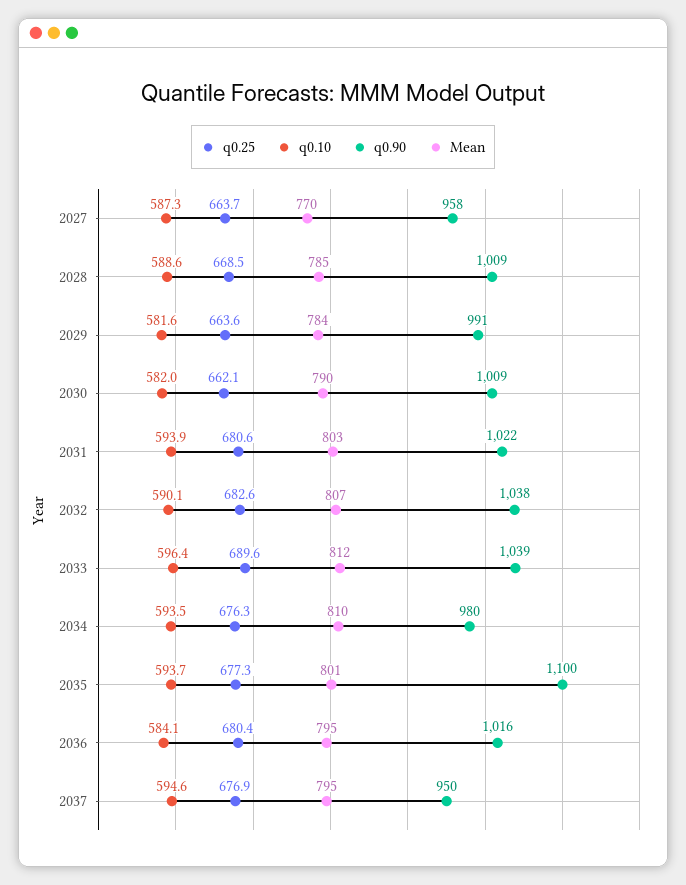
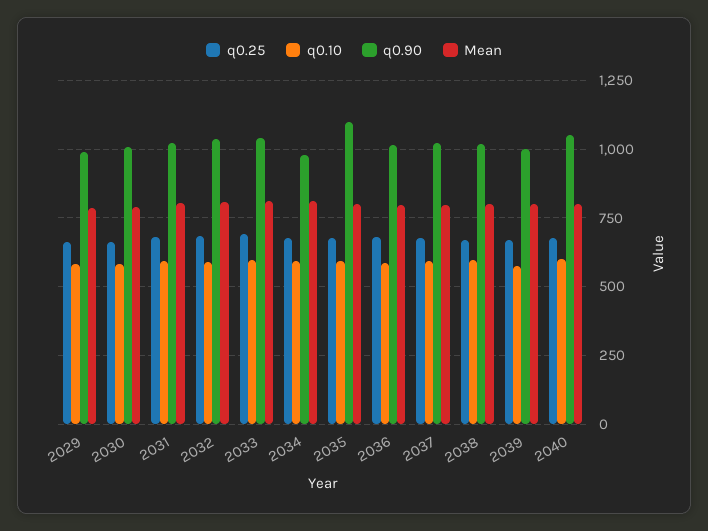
q0.25, 2027: 663.7 -> none
q0.10, 2027: 587.3 -> none
q0.90, 2027: 958 -> none
Mean, 2027: 770 -> none
q0.25, 2028: 668.5 -> none
q0.10, 2028: 588.6 -> none
q0.90, 2028: 1009 -> none
Mean, 2028: 785 -> none
q0.90, 2037: 950 -> 1025
q0.25, 2038: none -> 675
q0.10, 2038: none -> 600
q0.90, 2038: none -> 1025
Mean, 2038: none -> 800
q0.25, 2039: none -> 675
q0.10, 2039: none -> 575
q0.90, 2039: none -> 1000
Mean, 2039: none -> 800
q0.25, 2040: none -> 675
q0.10, 2040: none -> 600
q0.90, 2040: none -> 1050
Mean, 2040: none -> 800

